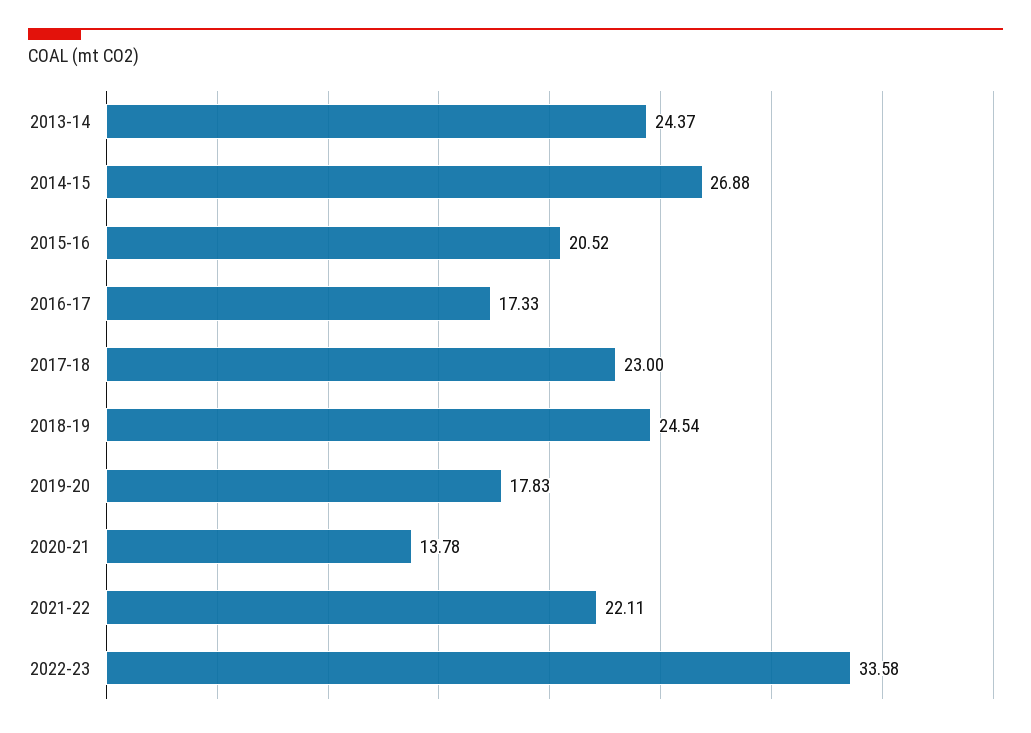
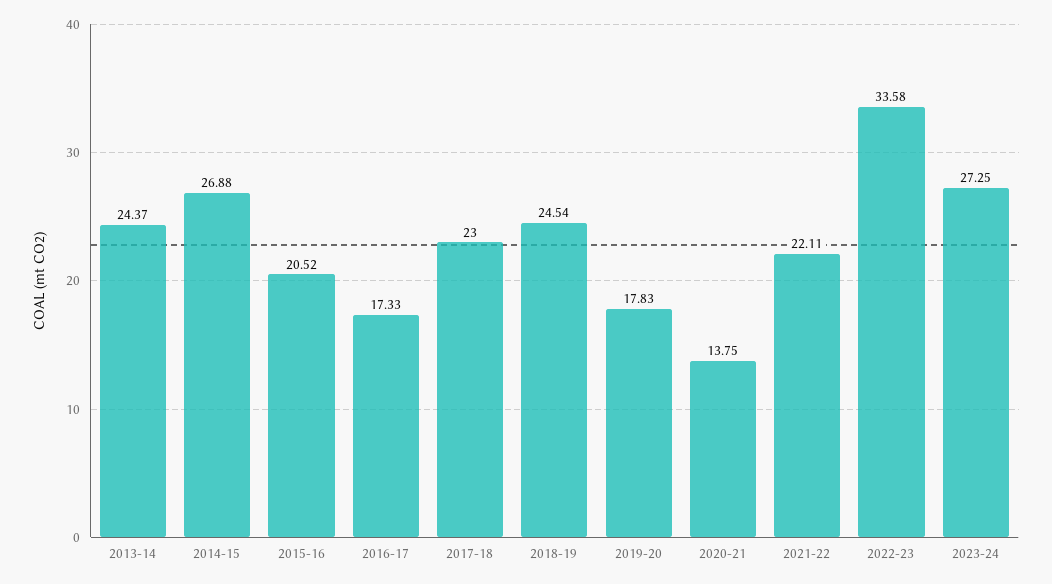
2020-21: 13.78 -> 13.75
2023-24: none -> 27.25

